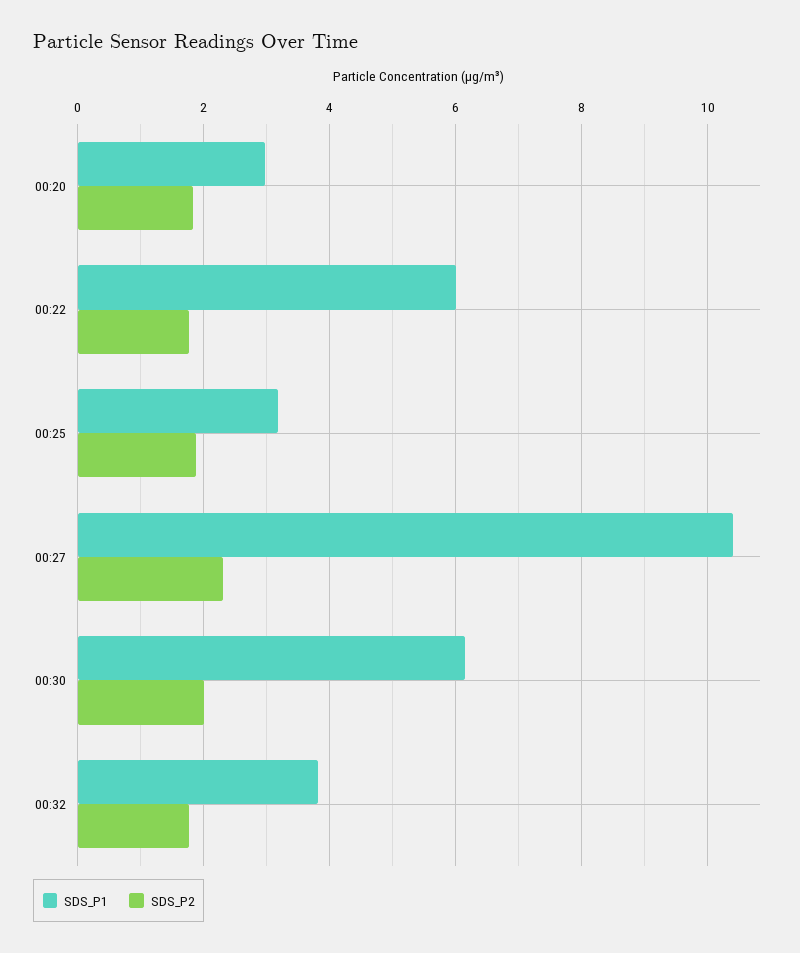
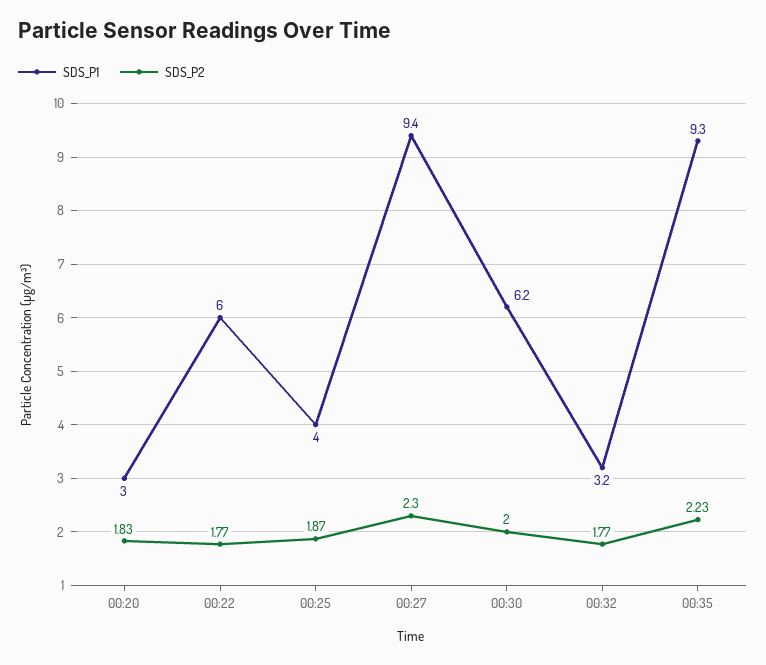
SDS_P1, 00:25: 3.2 -> 4
SDS_P1, 00:27: 10.4 -> 9.4
SDS_P1, 00:32: 3.8 -> 3.2
SDS_P1, 00:35: none -> 9.3
SDS_P2, 00:35: none -> 2.23

